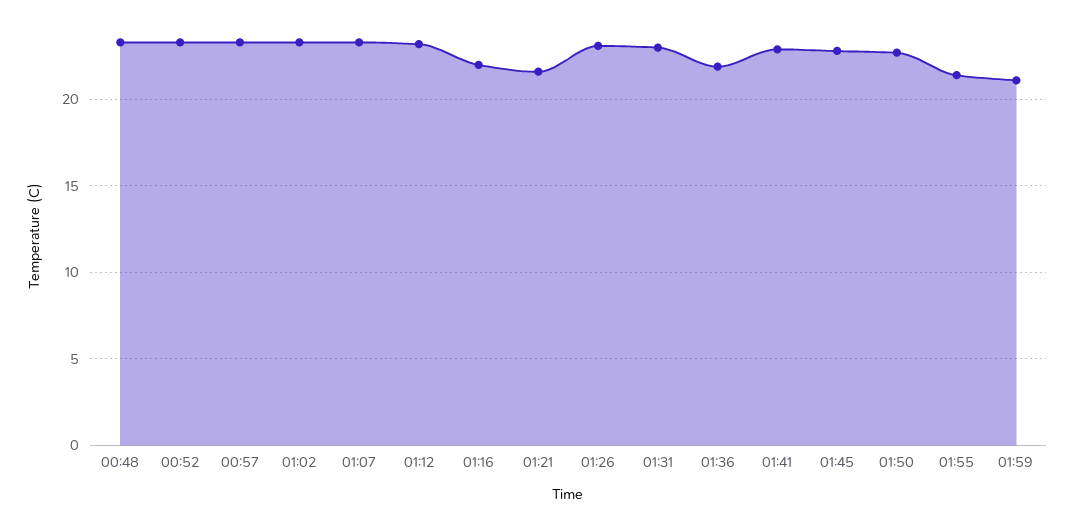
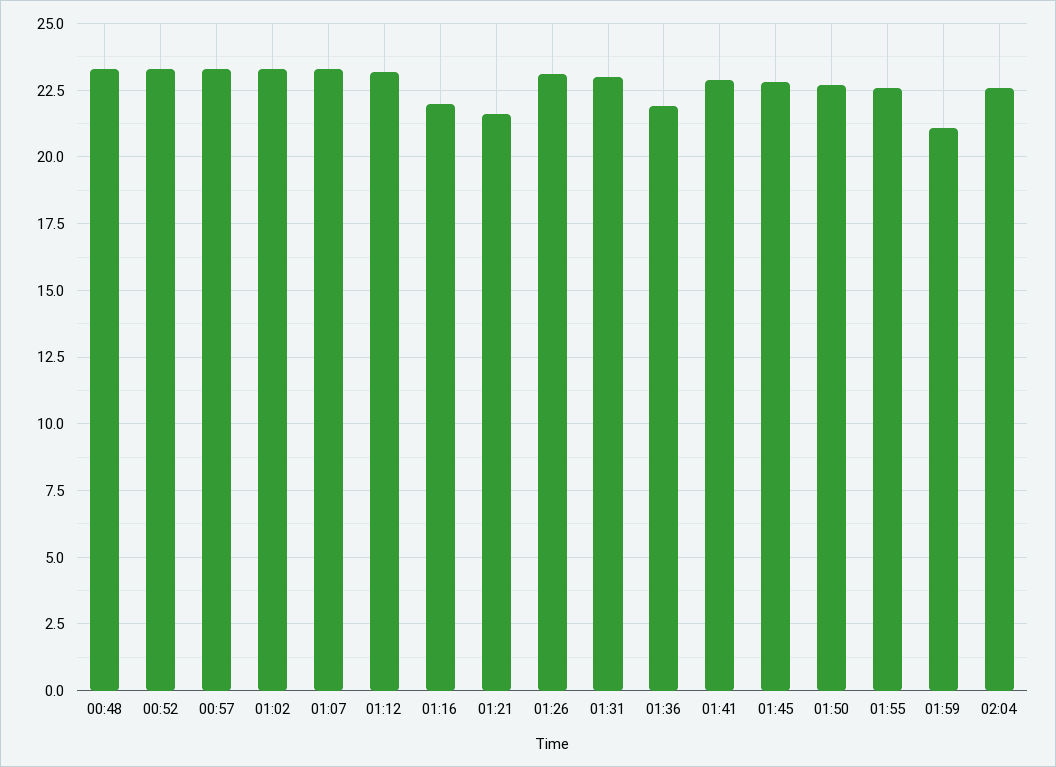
01:55: 21.5 -> 22.5
02:04: none -> 22.5

